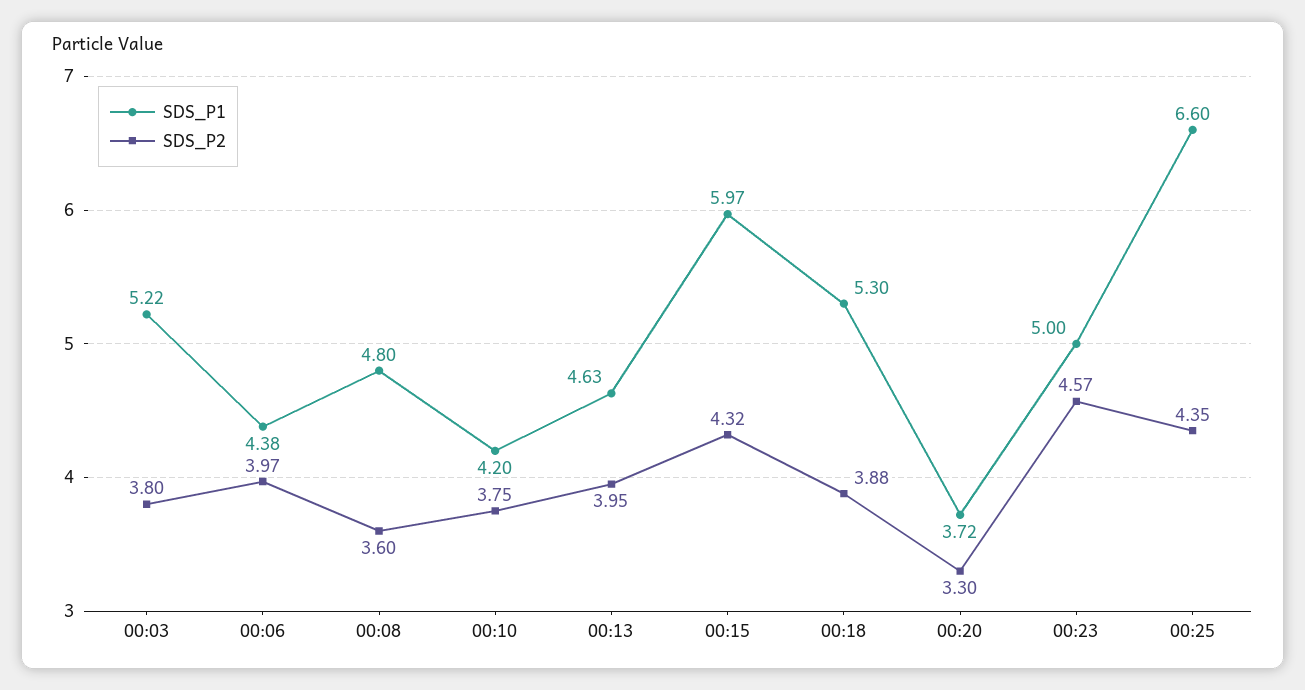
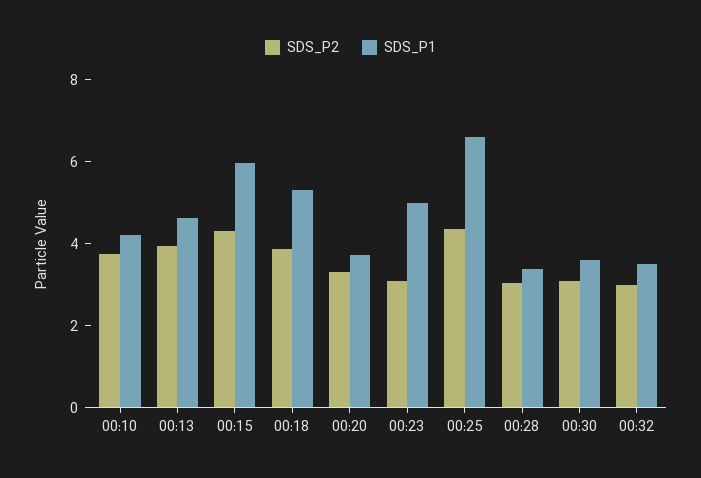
SDS_P1, 00:03: 5.22 -> none
SDS_P2, 00:03: 3.8 -> none
SDS_P1, 00:06: 4.38 -> none
SDS_P2, 00:06: 3.97 -> none
SDS_P1, 00:08: 4.8 -> none
SDS_P2, 00:08: 3.6 -> none
SDS_P2, 00:23: 4.57 -> 3
SDS_P2, 00:28: none -> 3
SDS_P1, 00:28: none -> 3.5
SDS_P2, 00:30: none -> 3
SDS_P1, 00:30: none -> 3.5
SDS_P2, 00:32: none -> 3
SDS_P1, 00:32: none -> 3.5

